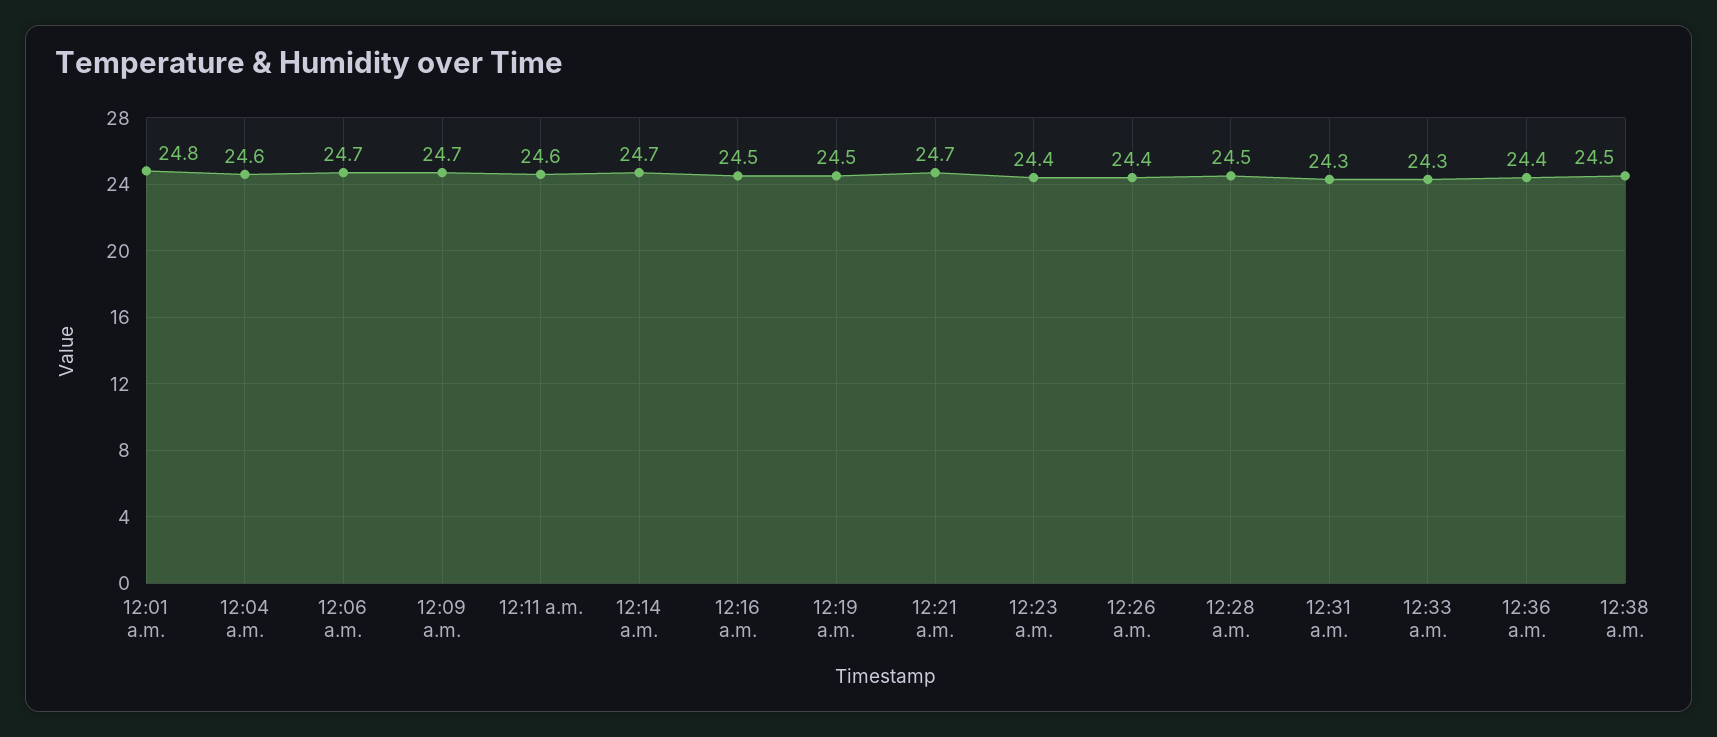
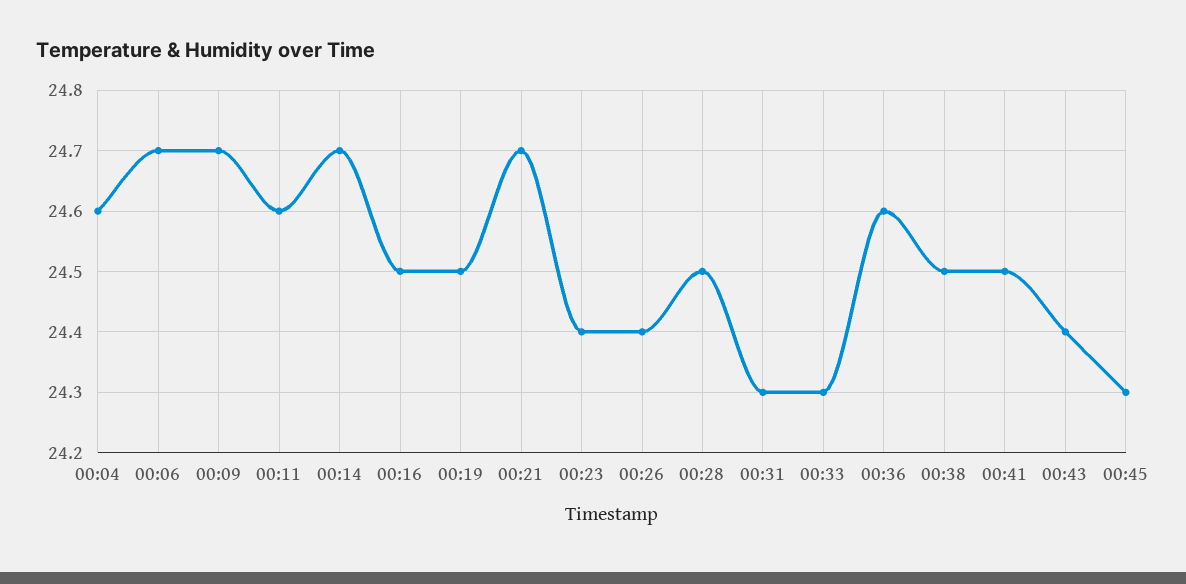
12:01 a.m.: 24.8 -> none
12:36 a.m.: 24.4 -> 24.6
00:41: none -> 24.5
00:43: none -> 24.4
00:45: none -> 24.3

